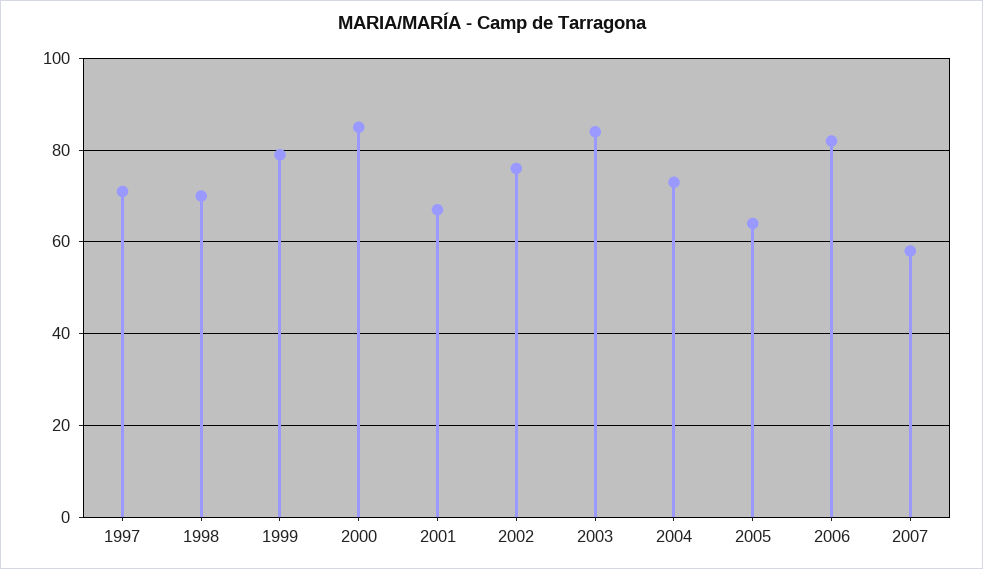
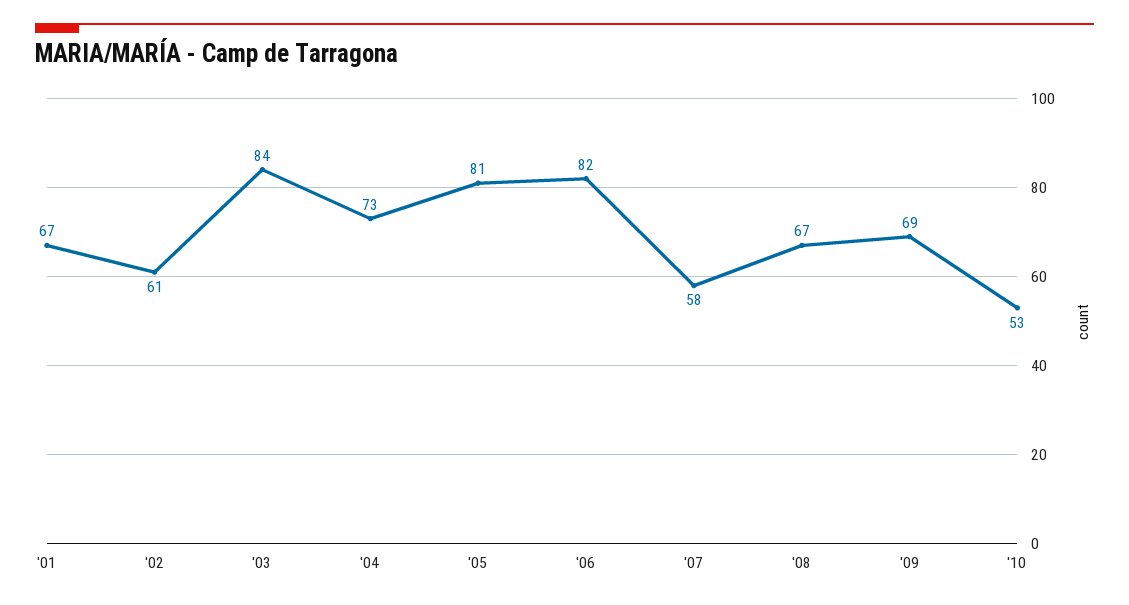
1997: 70 -> none
1998: 70 -> none
1999: 80 -> none
2000: 85 -> none
2002: 75 -> 61
2005: 65 -> 81
'08: none -> 67
'09: none -> 69
'10: none -> 53

